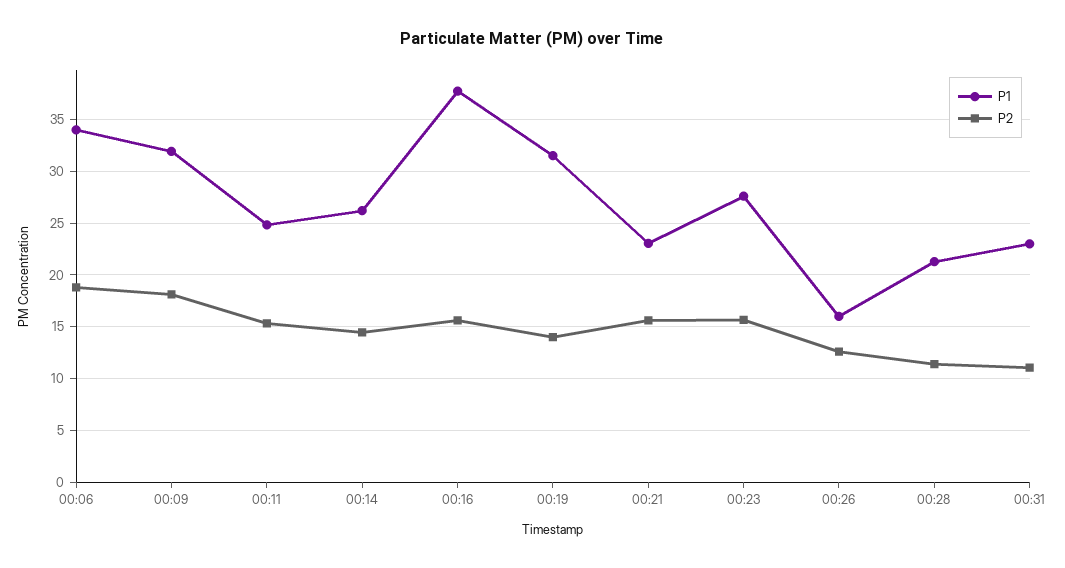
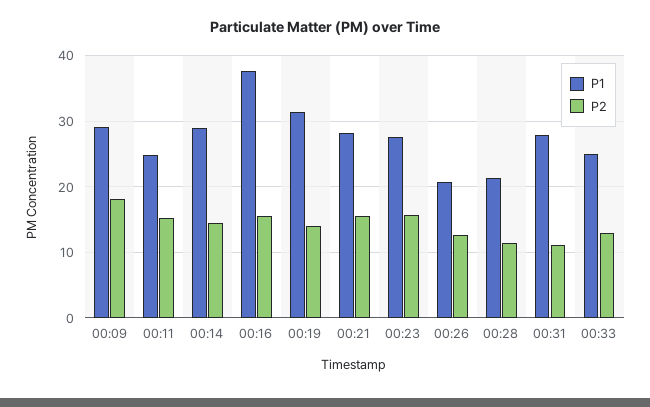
P1, 00:06: 34 -> none
P2, 00:06: 19 -> none
P1, 00:09: 32 -> 29
P1, 00:14: 26 -> 29
P1, 00:21: 23 -> 28
P1, 00:26: 16 -> 21
P1, 00:31: 23 -> 28
P1, 00:33: none -> 25
P2, 00:33: none -> 13

